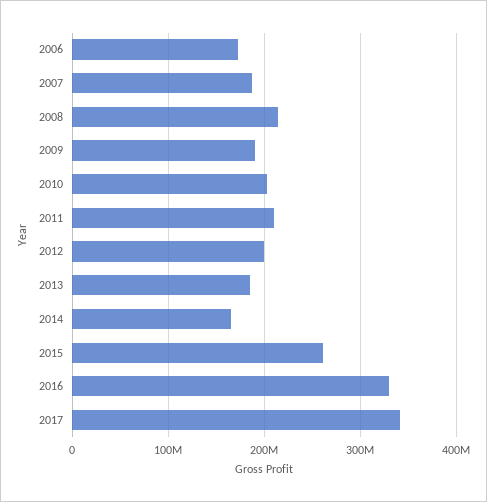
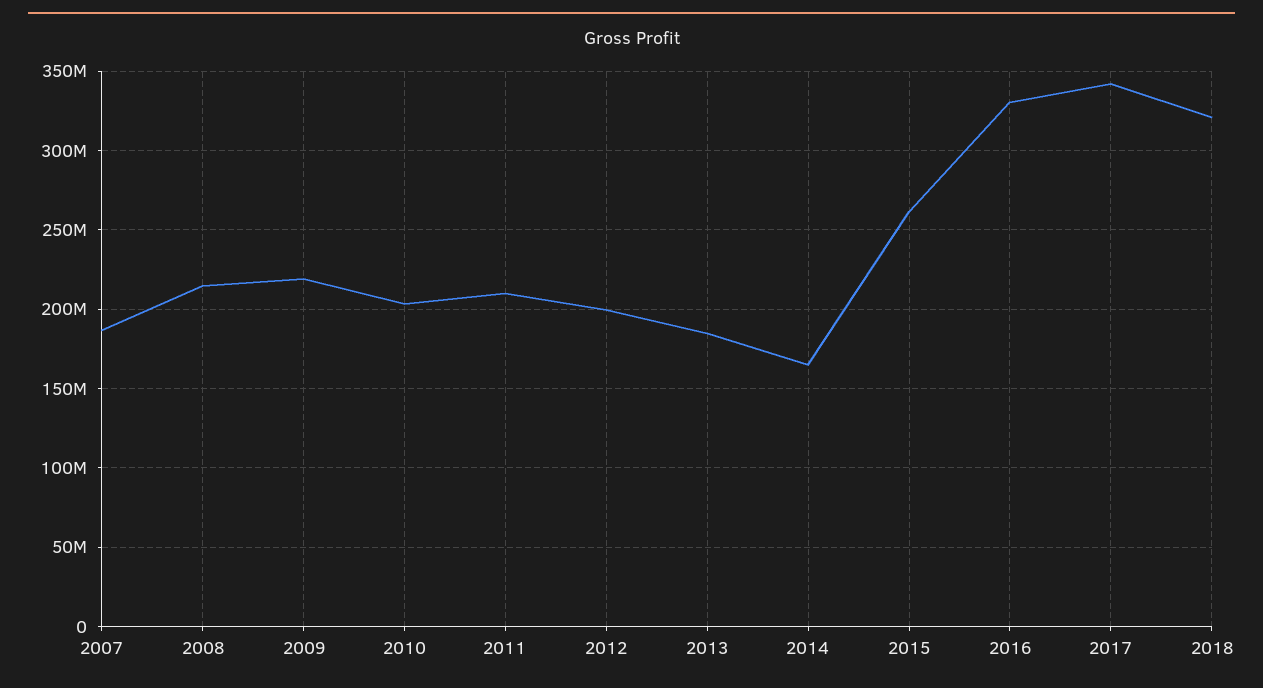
2006: 170000000 -> none
2009: 190000000 -> 220000000
2018: none -> 320000000

